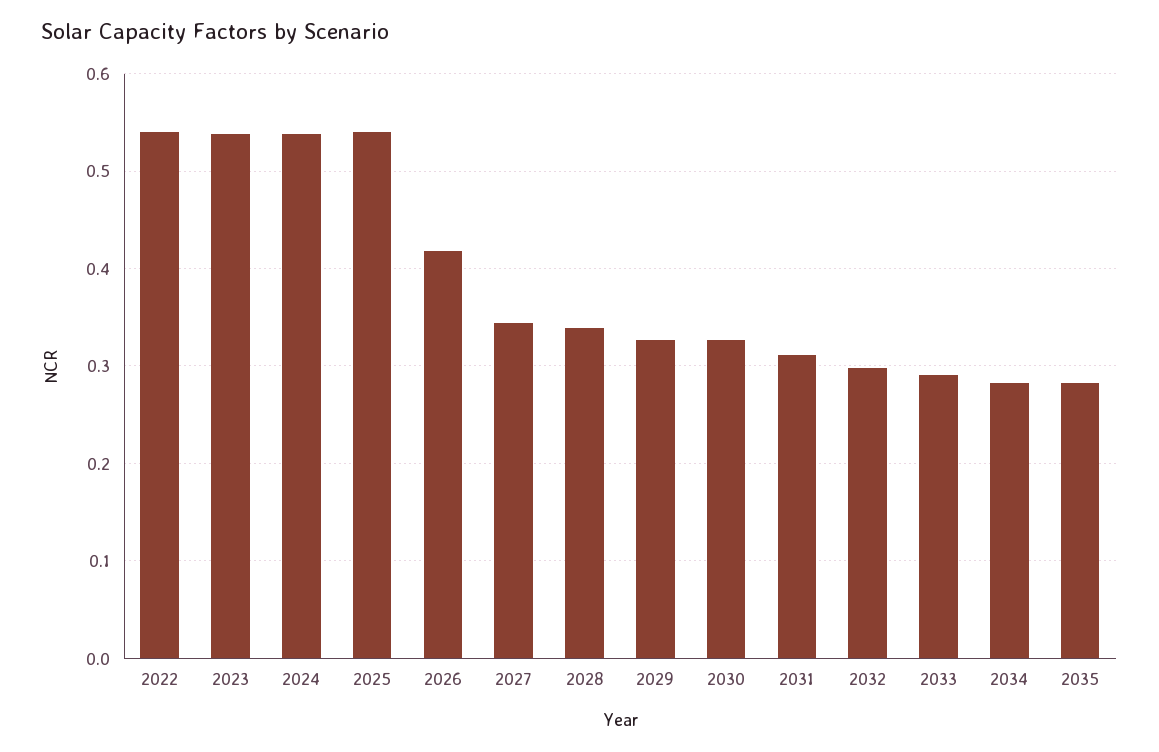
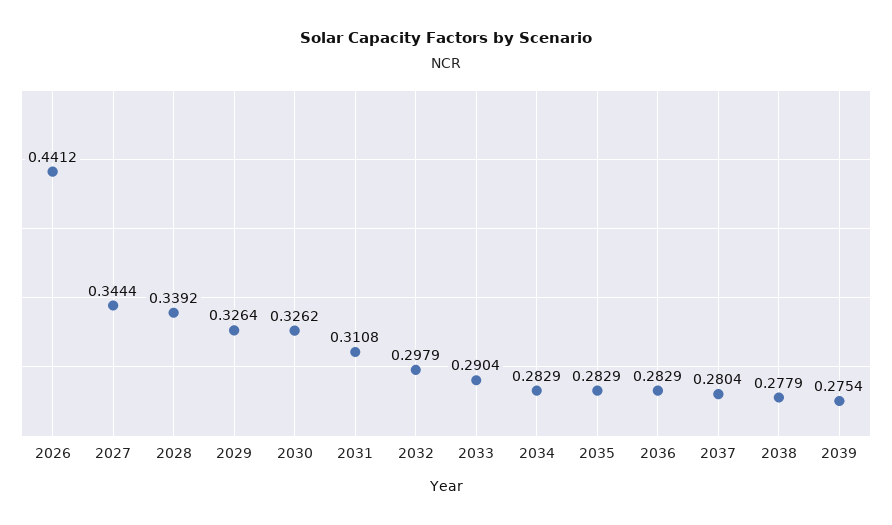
2022: 0.54 -> none
2023: 0.54 -> none
2024: 0.54 -> none
2025: 0.54 -> none
2026: 0.42 -> 0.4412
2036: none -> 0.2829
2037: none -> 0.2804
2038: none -> 0.2779
2039: none -> 0.2754

